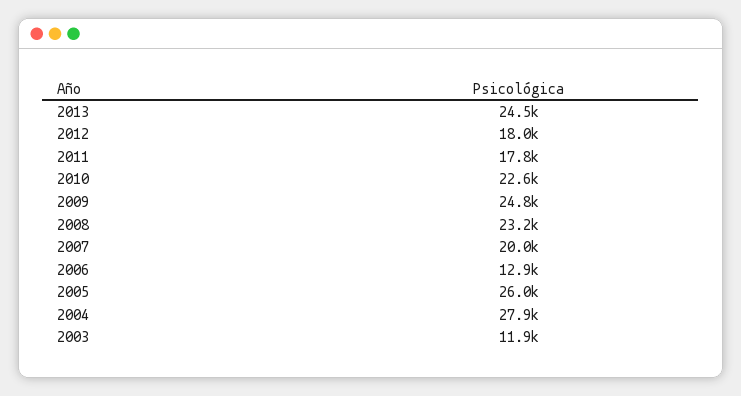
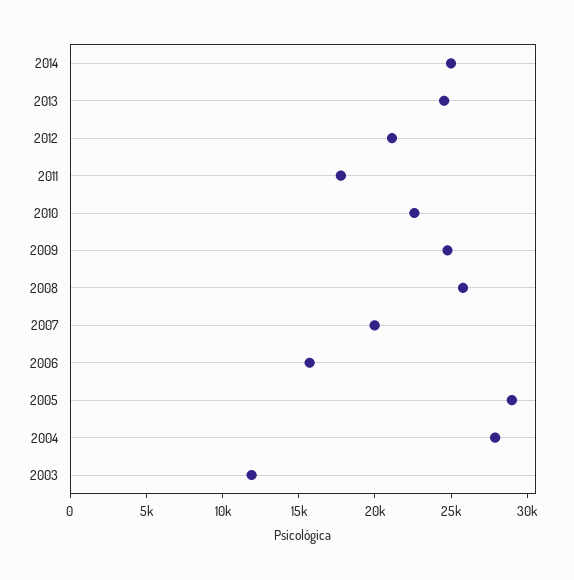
2012: 18000 -> 21000
2008: 23200 -> 26000
2006: 12900 -> 16000
2005: 26000 -> 29000
2014: none -> 25000

